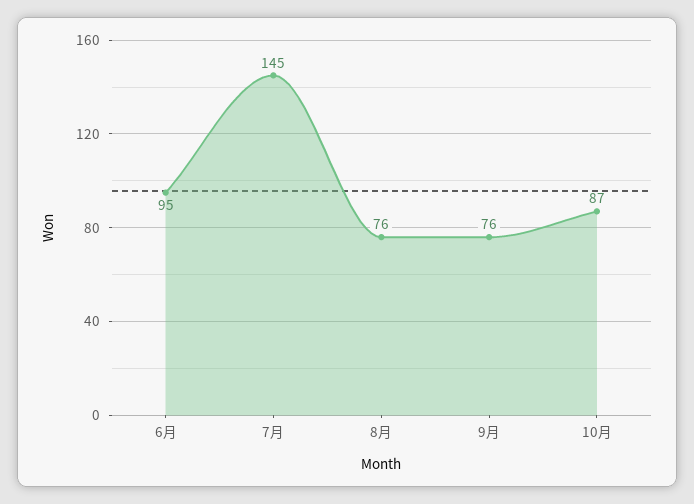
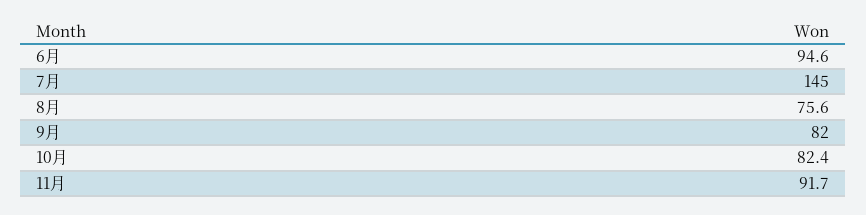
9月: 76 -> 82
10月: 87 -> 82.4
11月: none -> 91.7

